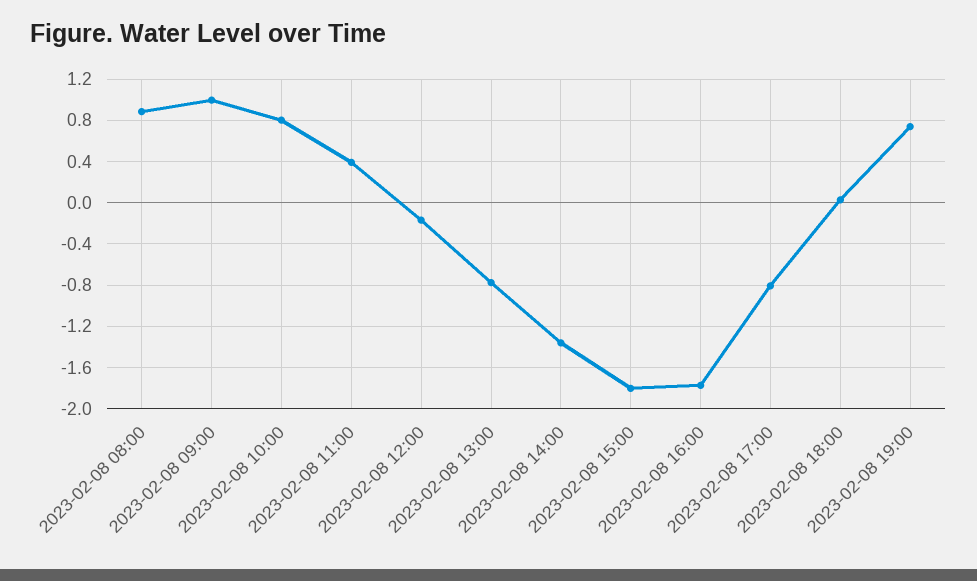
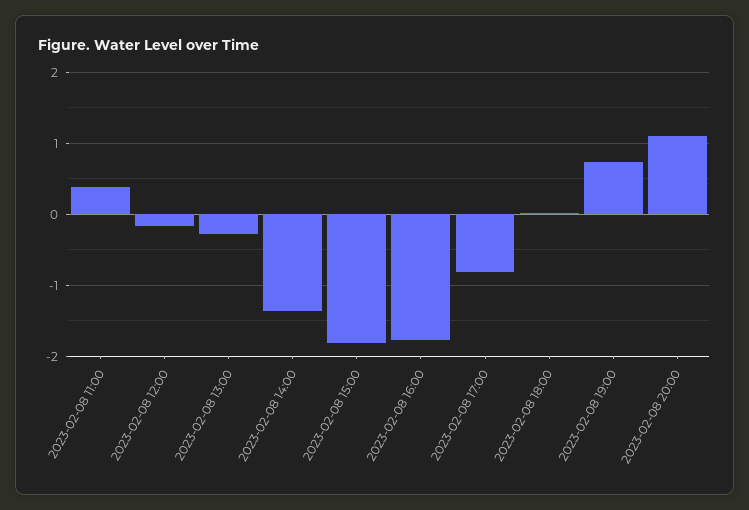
2023-02-08 08:00: 0.9 -> none
2023-02-08 09:00: 1 -> none
2023-02-08 10:00: 0.8 -> none
2023-02-08 13:00: -0.8 -> -0.3
2023-02-08 20:00: none -> 1.1

